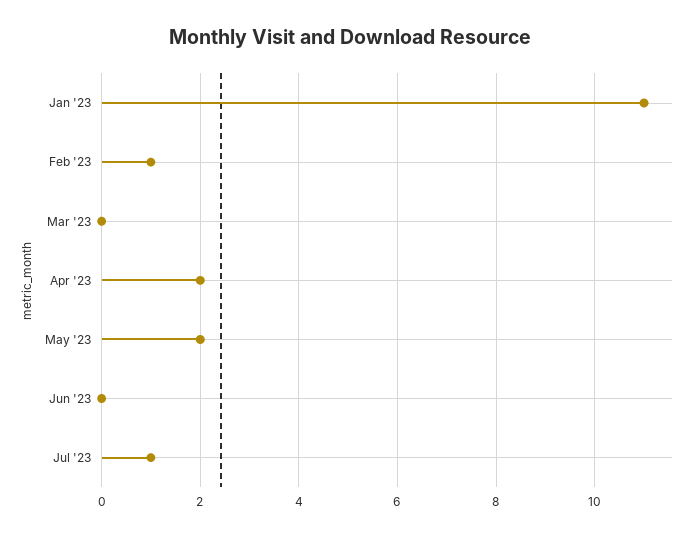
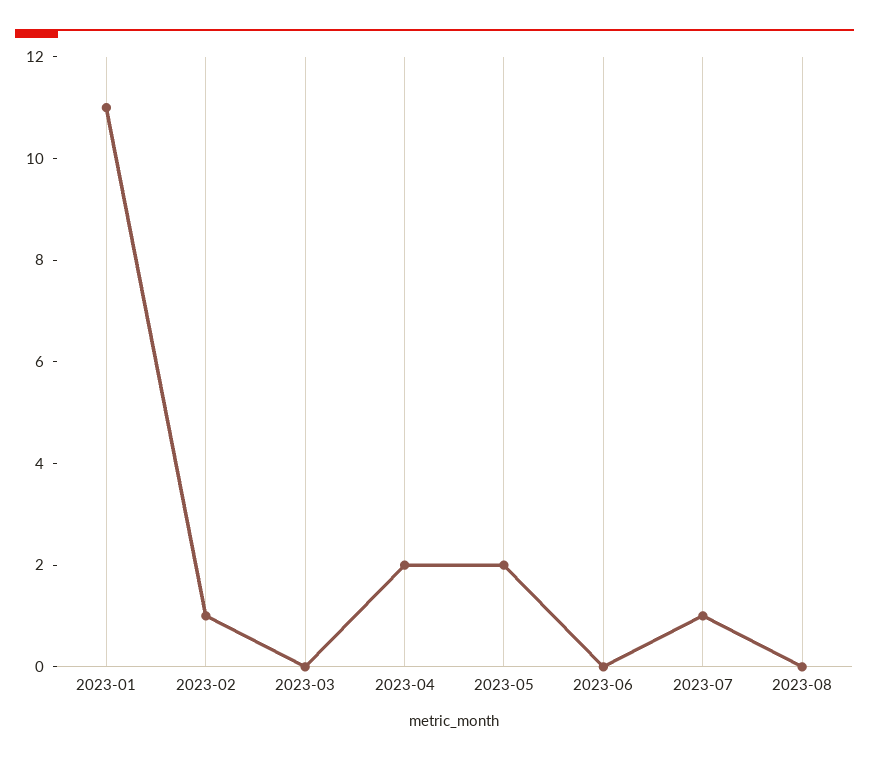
2023-08: none -> 0

